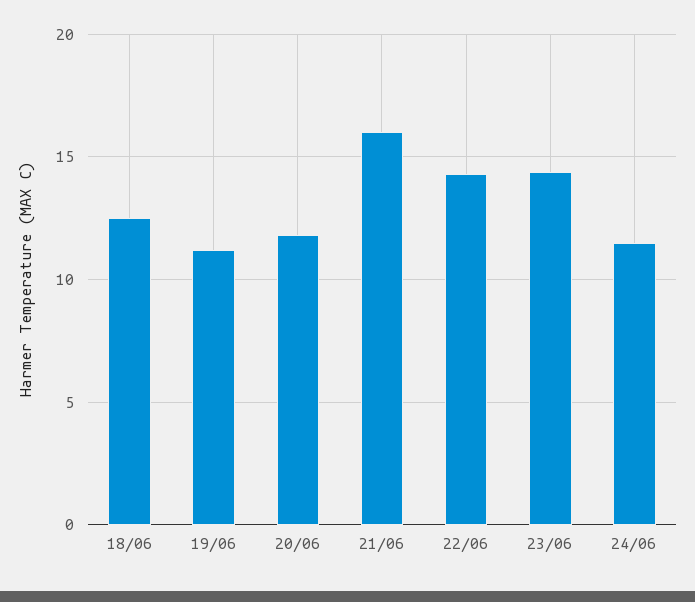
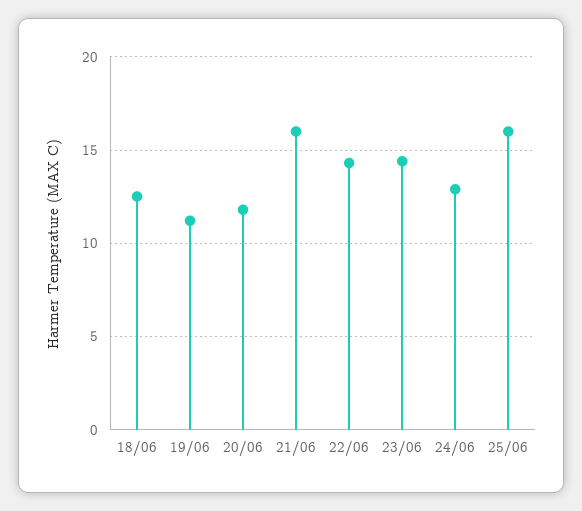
24/06: 11.5 -> 13
25/06: none -> 16

